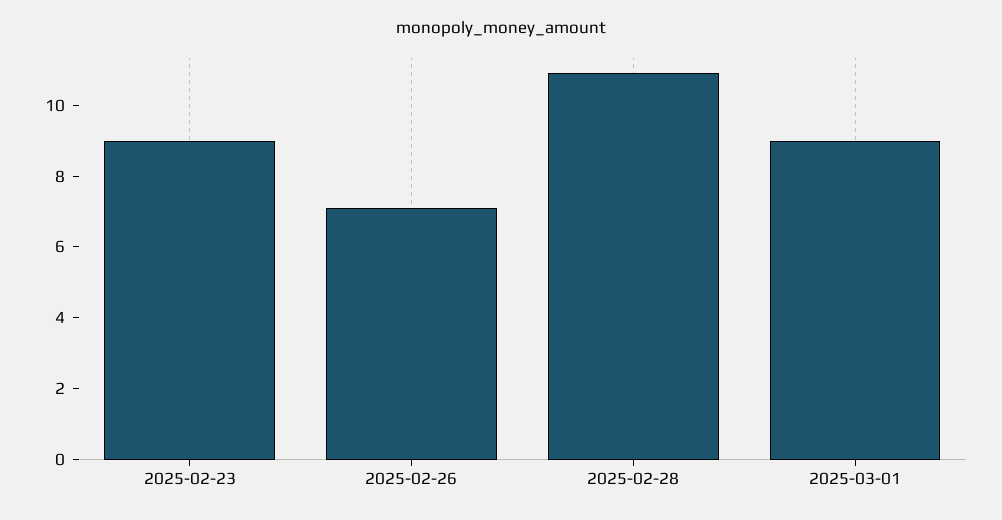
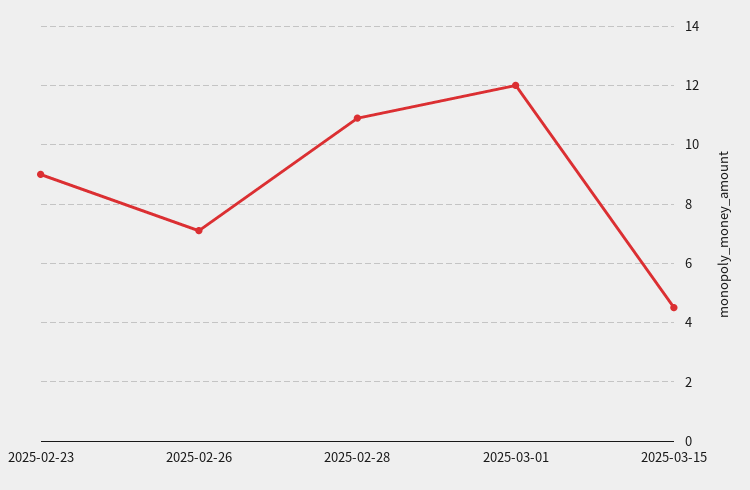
2025-03-01: 9 -> 12
2025-03-15: none -> 4.5

